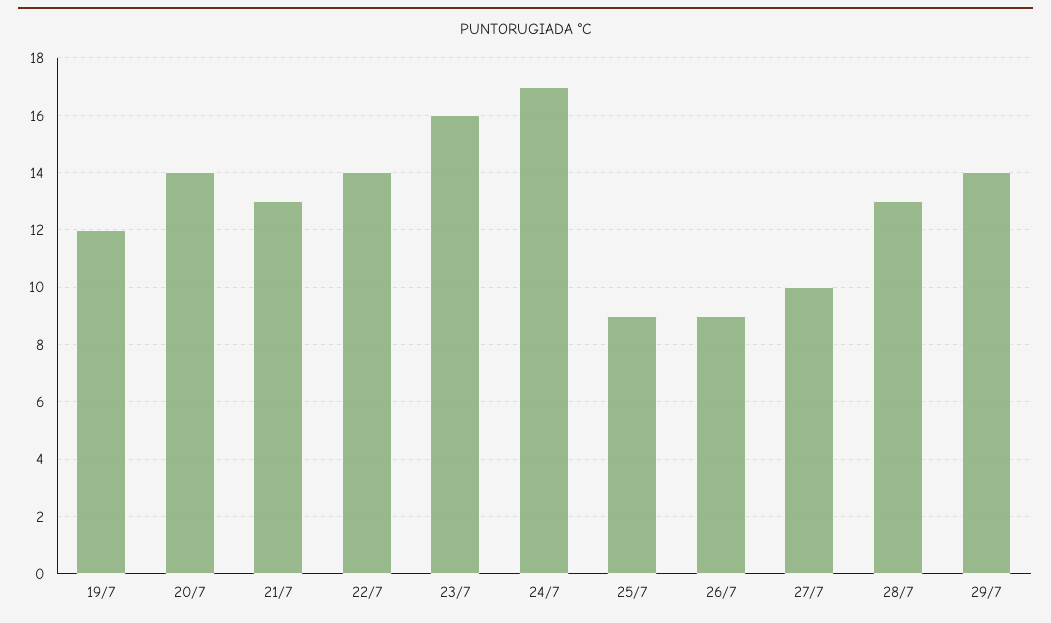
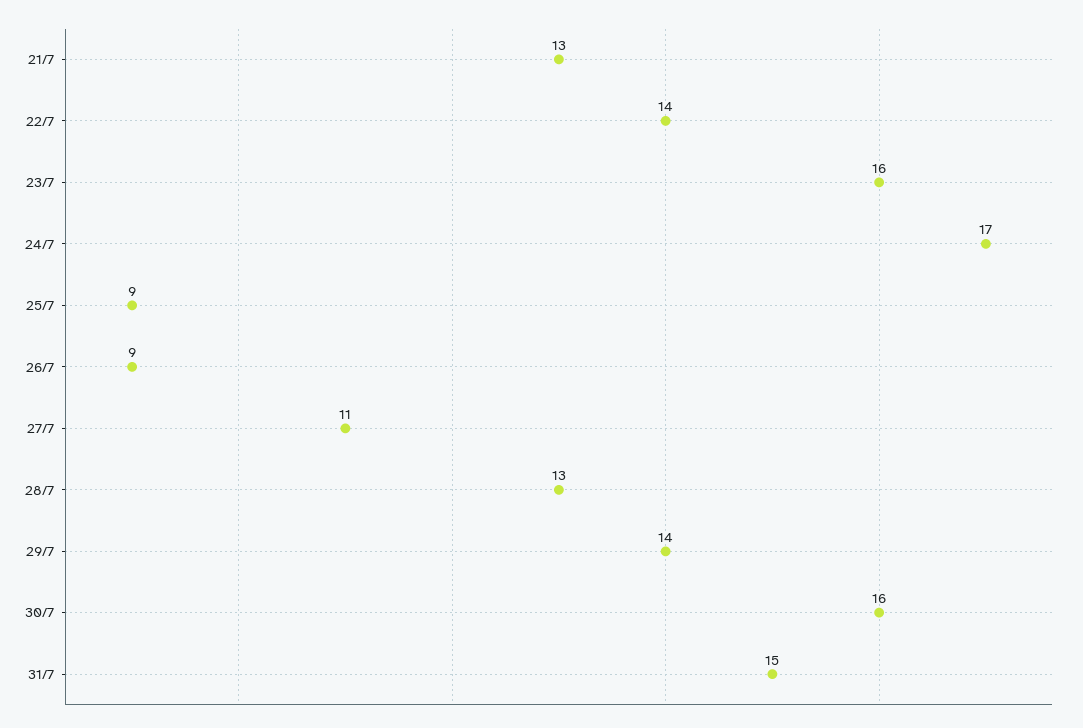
19/7: 12 -> none
20/7: 14 -> none
27/7: 10 -> 11
30/7: none -> 16
31/7: none -> 15

